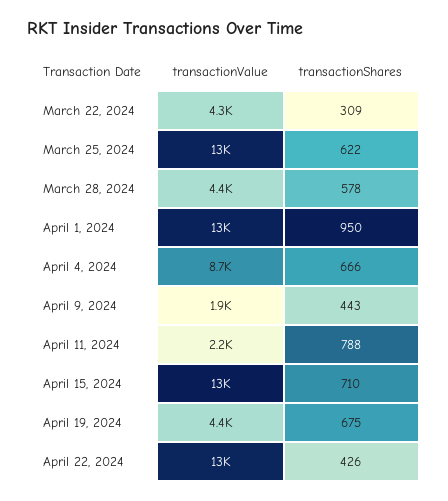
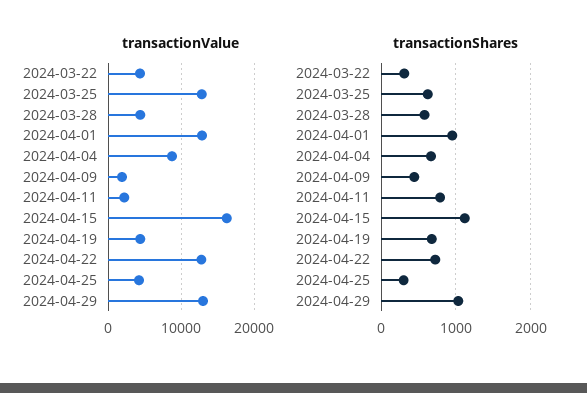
transactionValue, April 15, 2024: 13000 -> 16000
transactionShares, April 15, 2024: 710 -> 1100
transactionShares, April 22, 2024: 426 -> 700
transactionValue, 2024-04-25: none -> 4000
transactionValue, 2024-04-29: none -> 13000
transactionShares, 2024-04-25: none -> 300
transactionShares, 2024-04-29: none -> 1000

